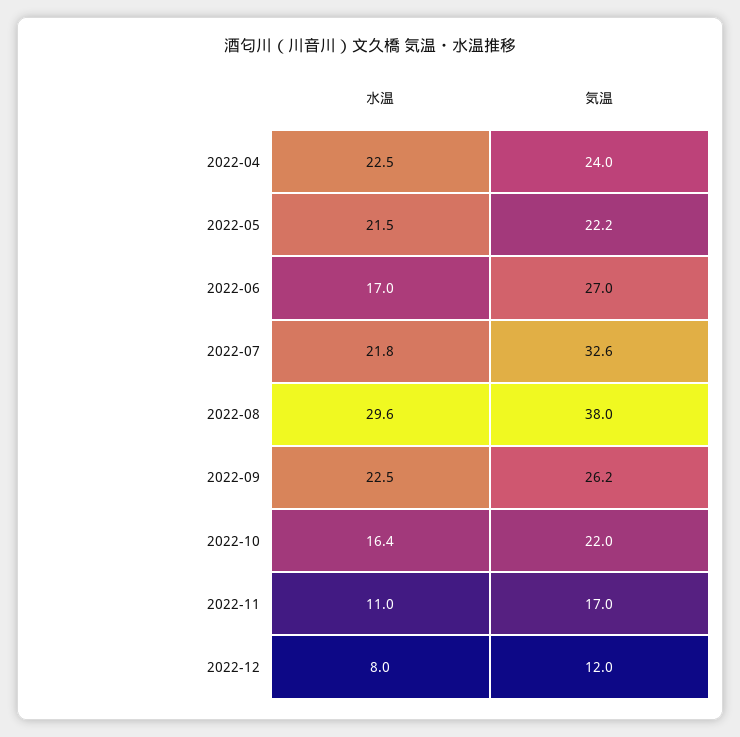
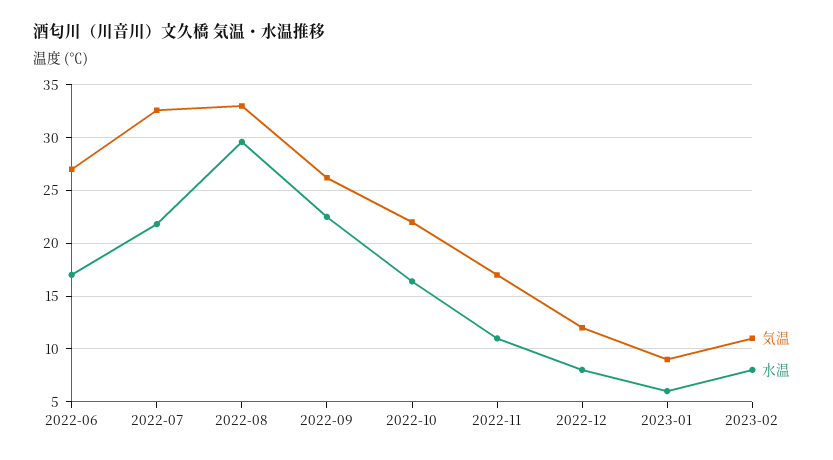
水温, 2022-04: 22.5 -> none
気温, 2022-04: 24 -> none
水温, 2022-05: 21.5 -> none
気温, 2022-05: 22.2 -> none
気温, 2022-08: 38 -> 33
気温, 2023-01: none -> 9
水温, 2023-01: none -> 6
気温, 2023-02: none -> 11
水温, 2023-02: none -> 8

